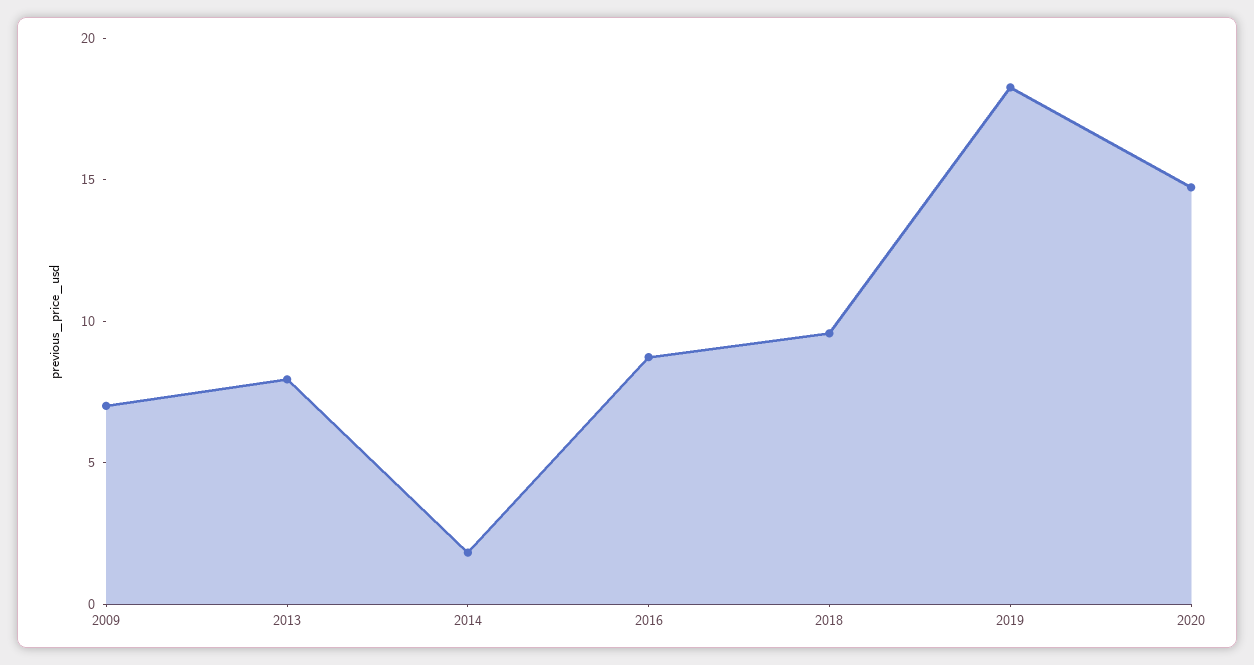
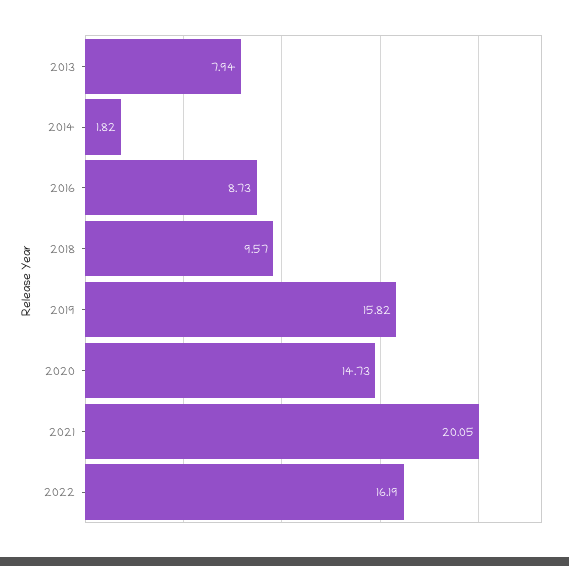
2009: 7 -> none
2019: 18 -> 15.82
2021: none -> 20.05
2022: none -> 16.19

